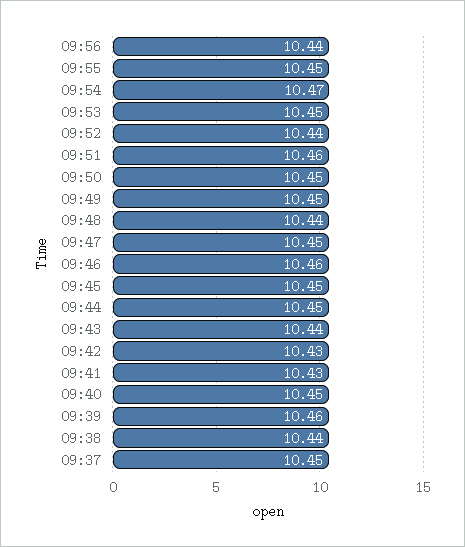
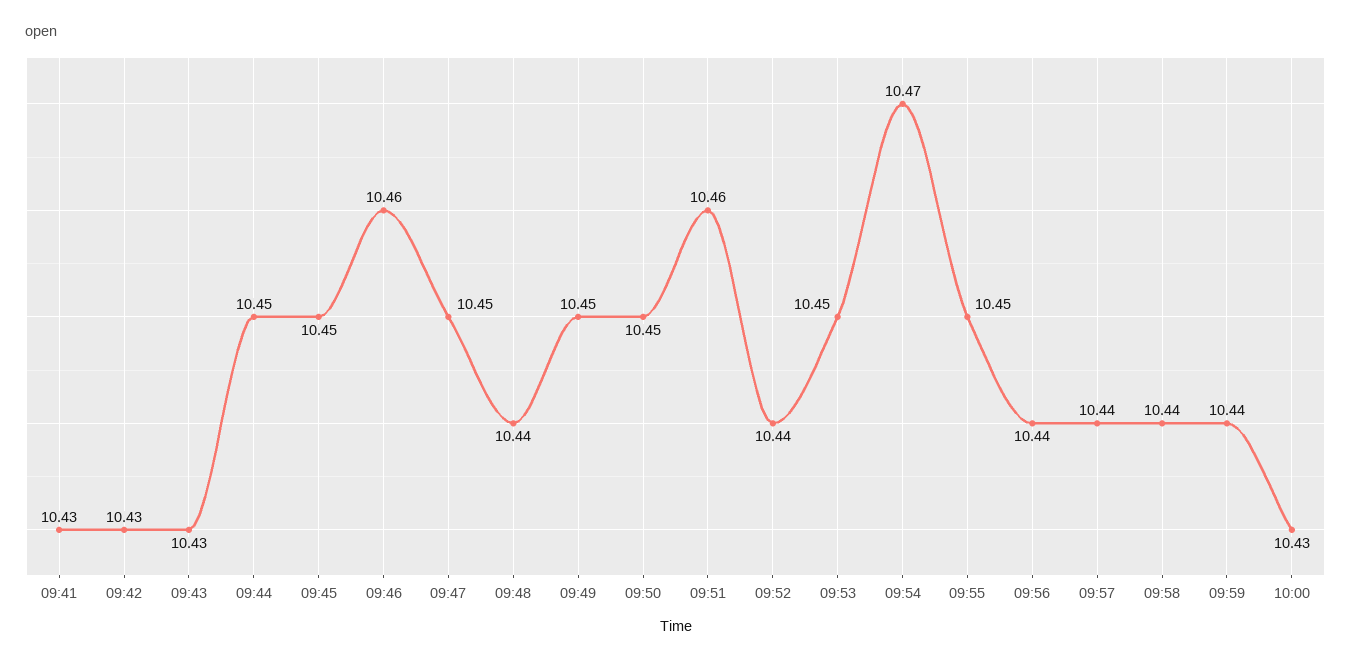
09:43: 10.44 -> 10.43
09:40: 10.45 -> none
09:39: 10.46 -> none
09:38: 10.44 -> none
09:37: 10.45 -> none
09:57: none -> 10.44
09:58: none -> 10.44
09:59: none -> 10.44
10:00: none -> 10.43

